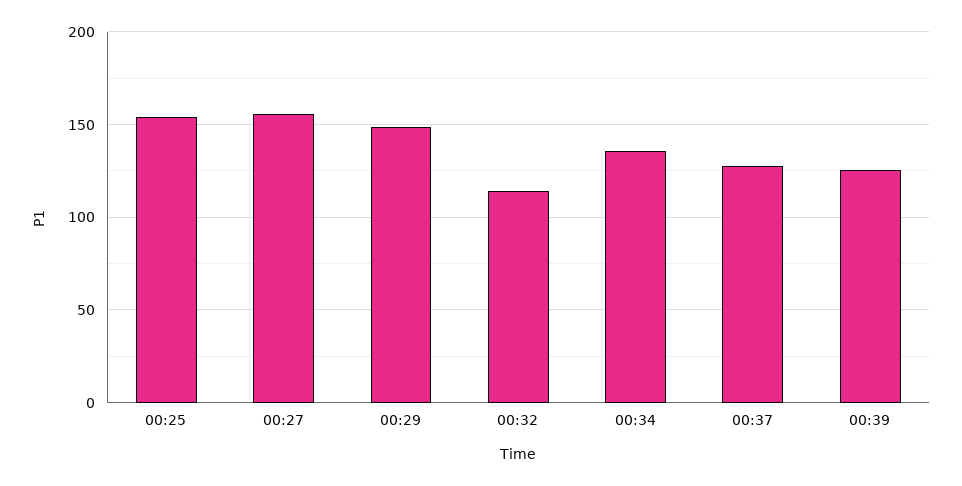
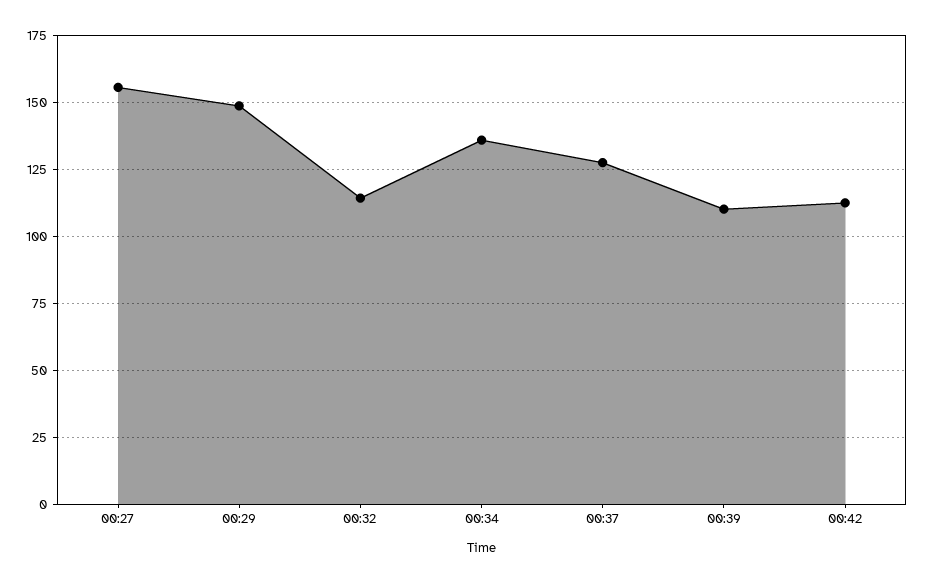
00:25: 155 -> none
00:39: 125 -> 110
00:42: none -> 112.5

